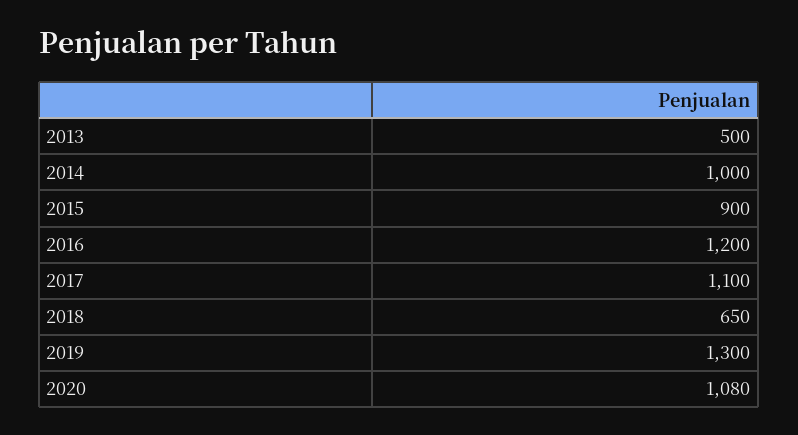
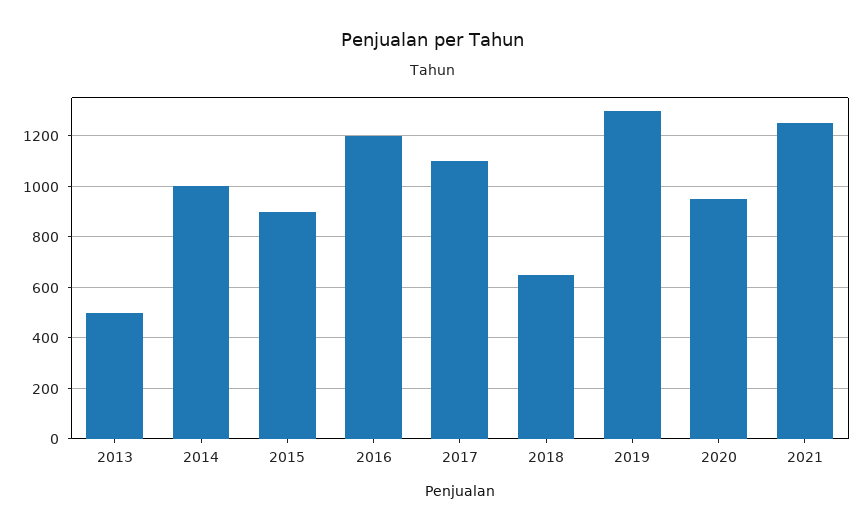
2020: 1080 -> 950
2021: none -> 1250

